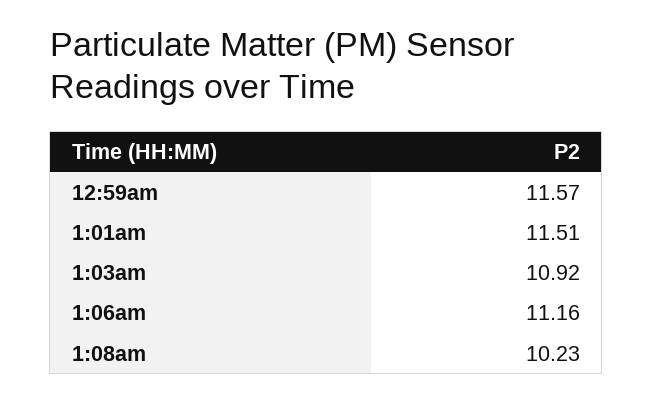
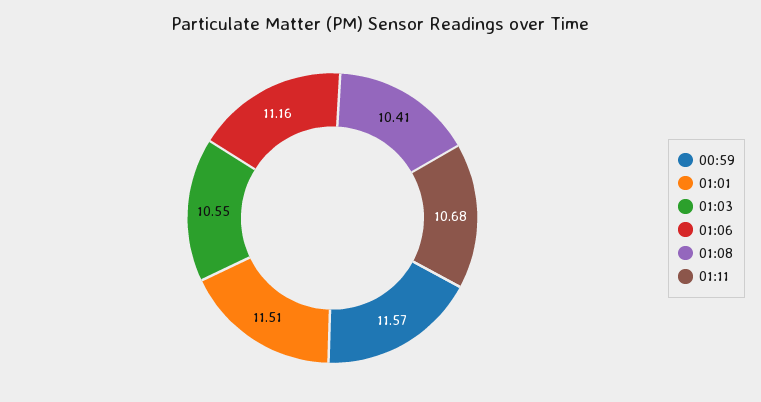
1:03am: 10.92 -> 10.55
1:08am: 10.23 -> 10.41
01:11: none -> 10.68

